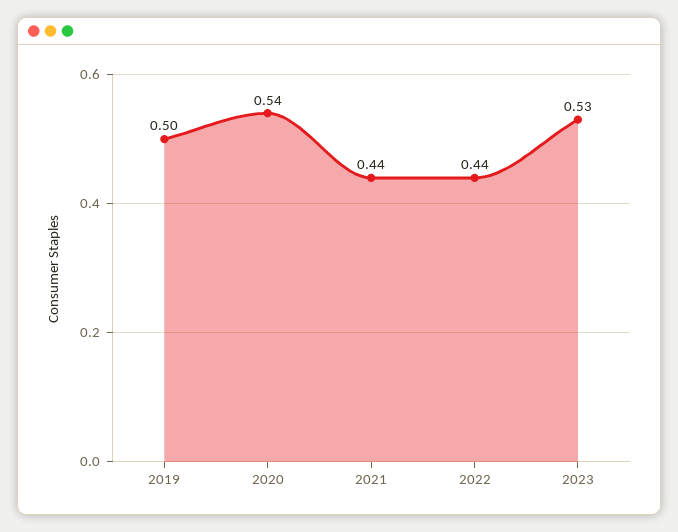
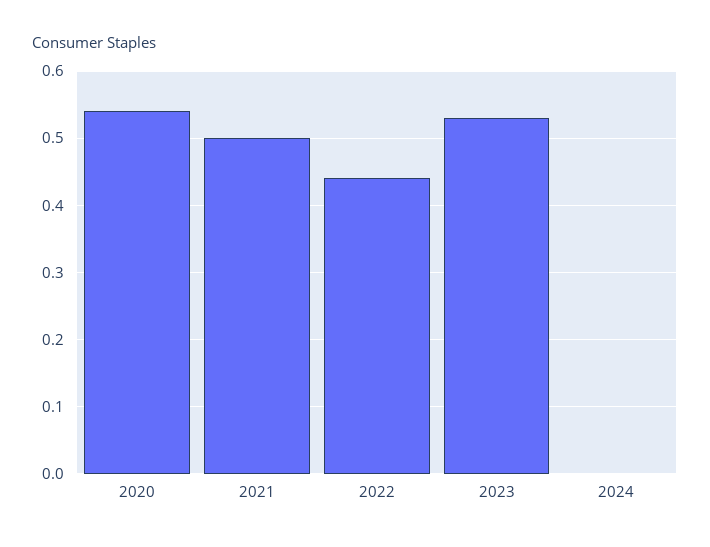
2019: 0.5 -> none
2021: 0.44 -> 0.5
2024: none -> 0

